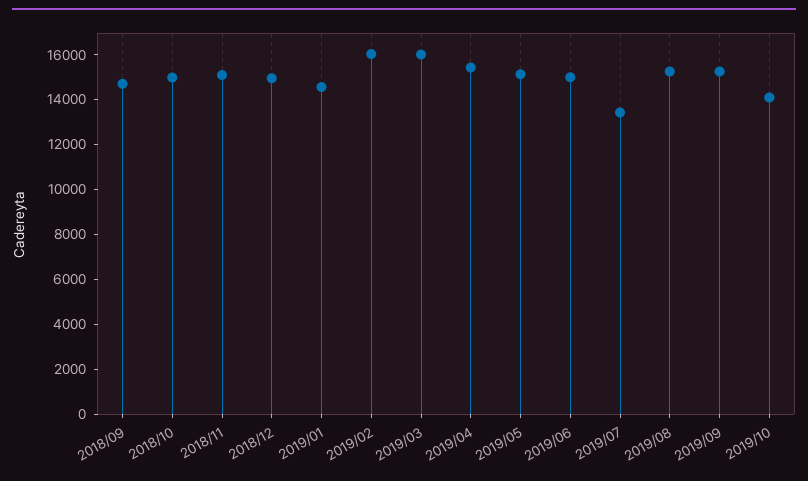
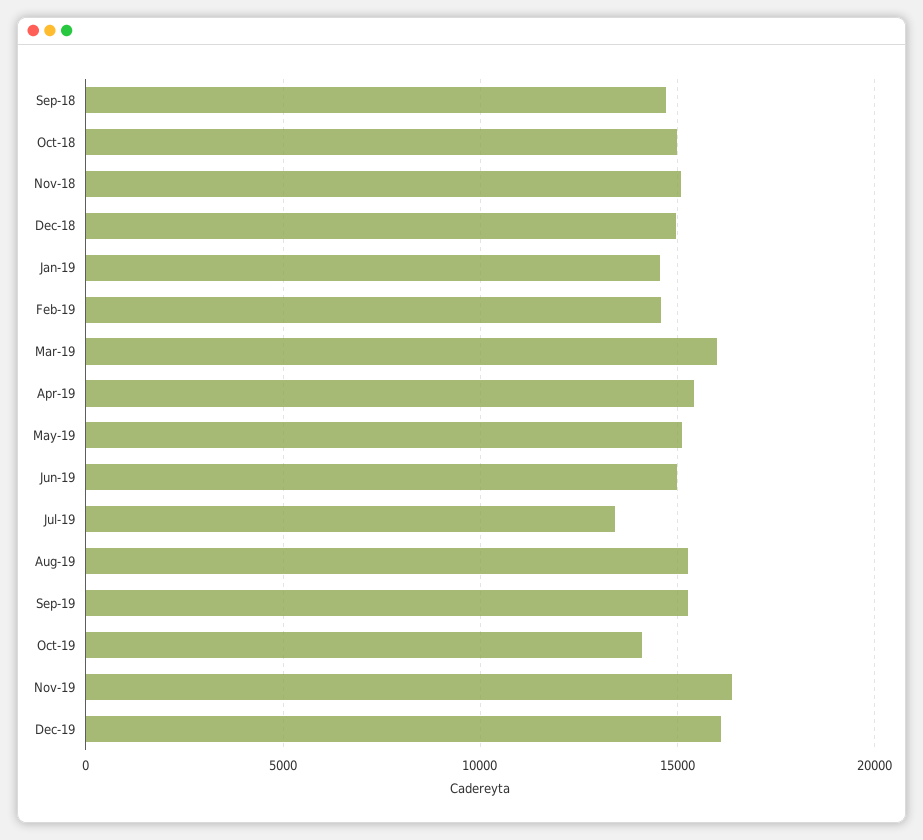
2019/02: 16000 -> 14500
Nov-19: none -> 16500
Dec-19: none -> 16000

